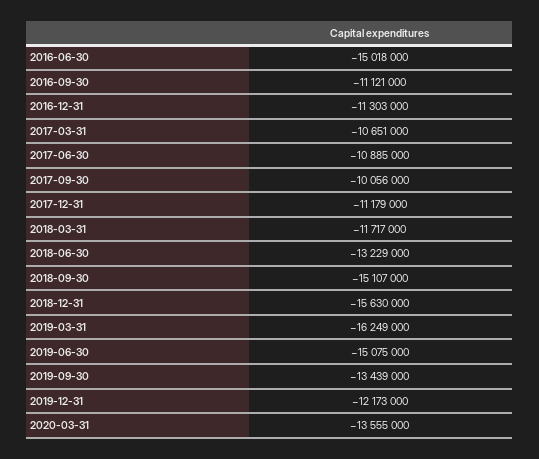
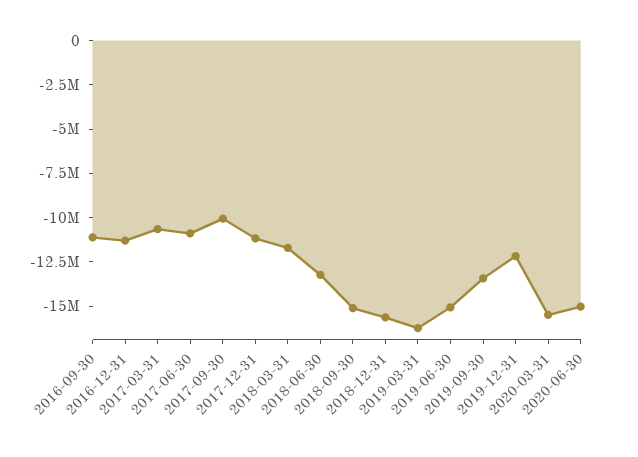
2016-06-30: -15018000 -> none
2020-03-31: -13555000 -> -15500000
2020-06-30: none -> -15000000

